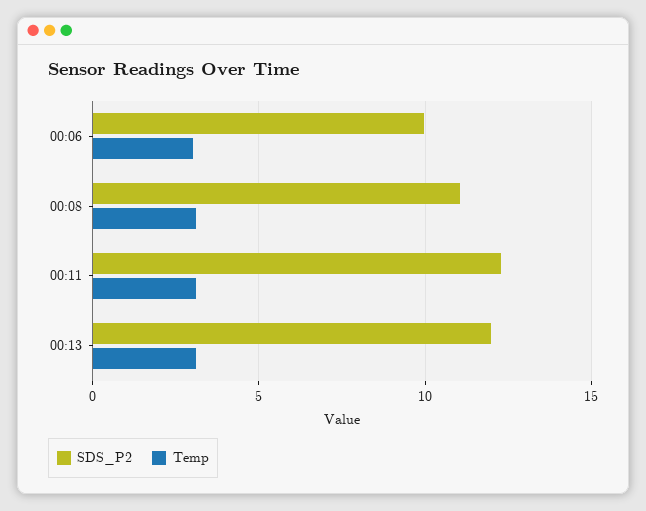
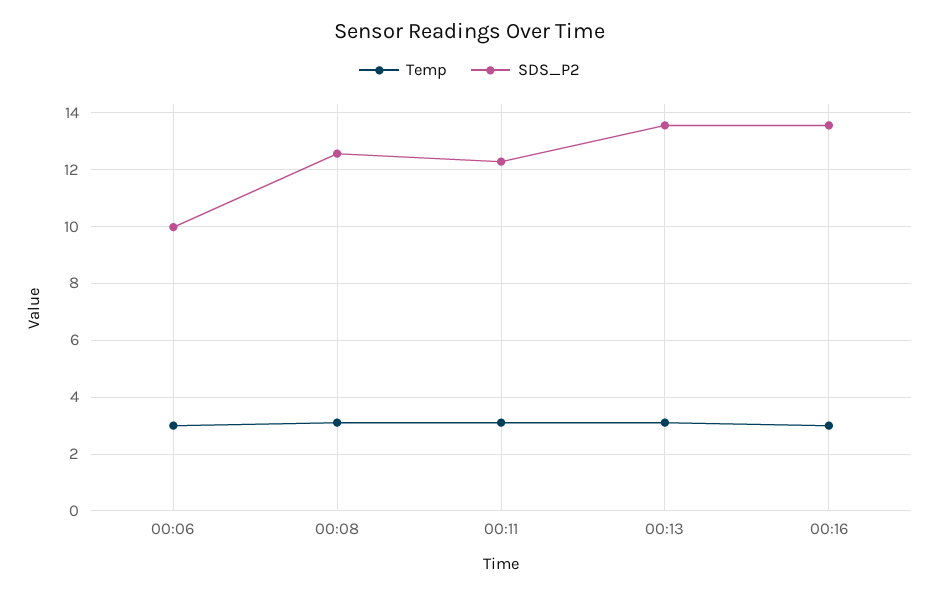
SDS_P2, 00:08: 11 -> 12.5
SDS_P2, 00:13: 12 -> 13.5
Temp, 00:16: none -> 3
SDS_P2, 00:16: none -> 13.5

